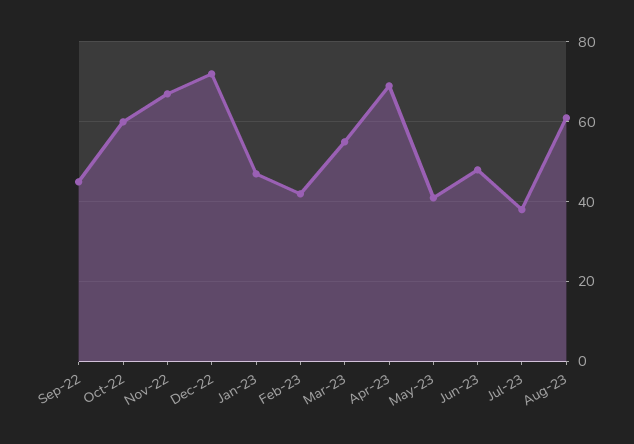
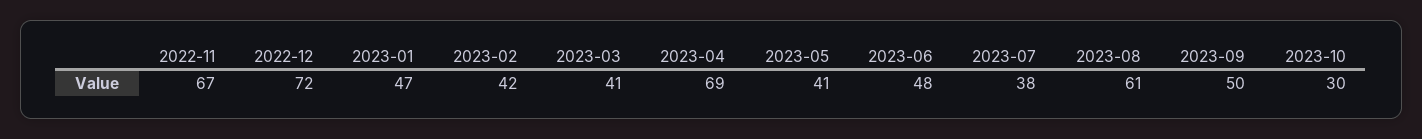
Sep-22: 45 -> none
Oct-22: 60 -> none
Mar-23: 55 -> 41
2023-09: none -> 50
2023-10: none -> 30

